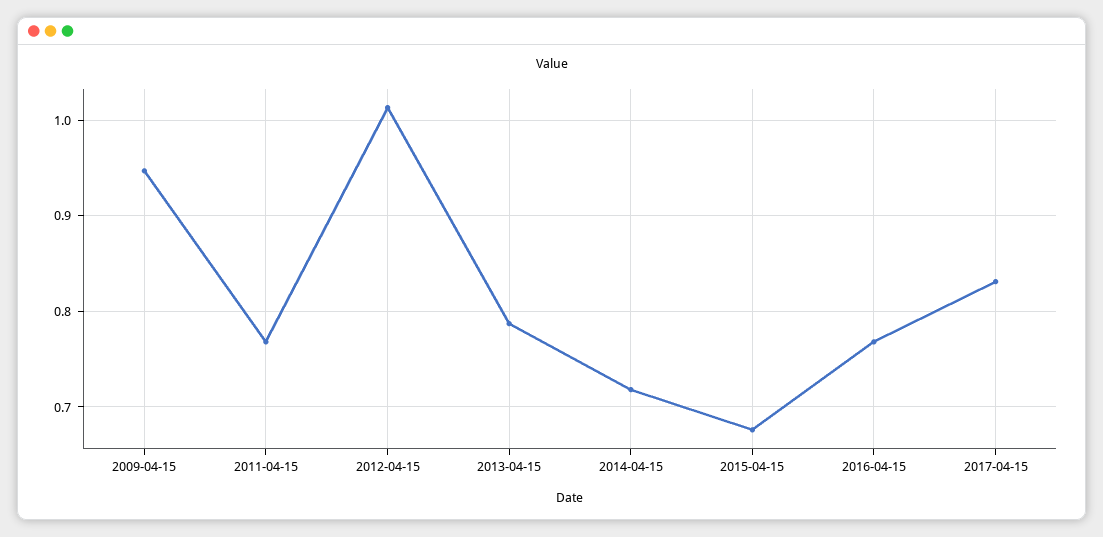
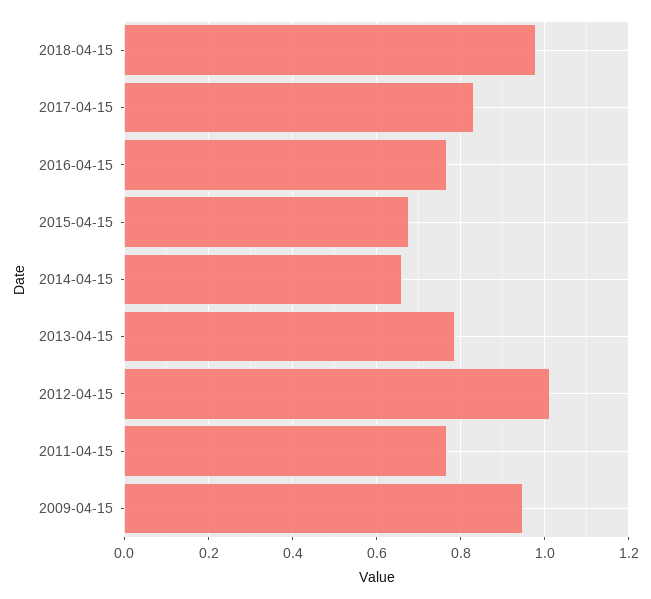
2014-04-15: 0.72 -> 0.66
2018-04-15: none -> 0.98

